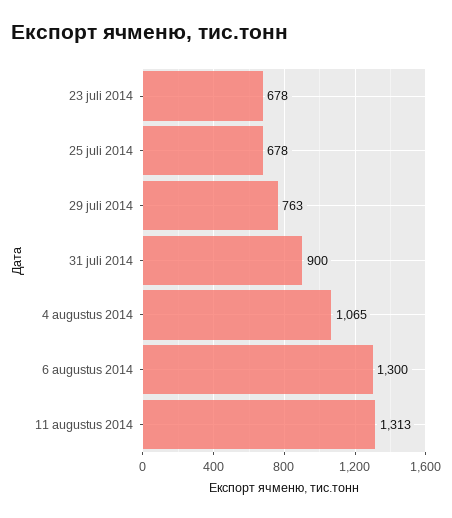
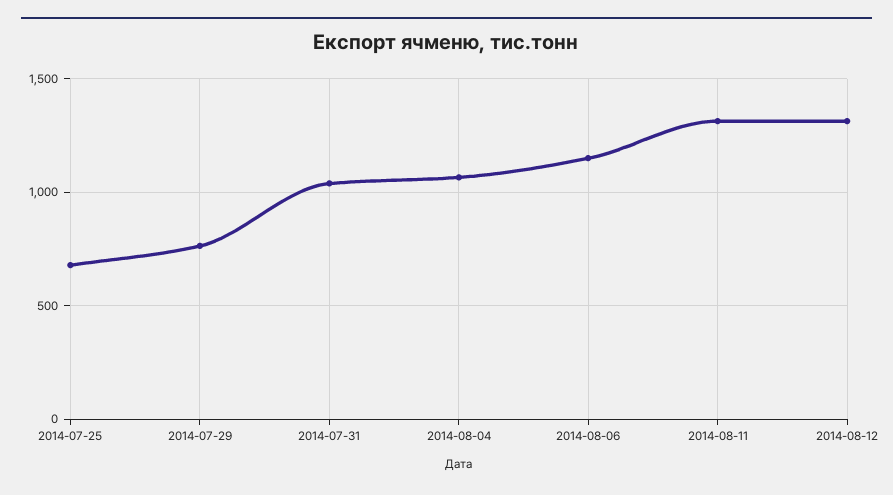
23 juli 2014: 678 -> none
31 juli 2014: 900 -> 1050
6 augustus 2014: 1300 -> 1150
2014-08-12: none -> 1300

